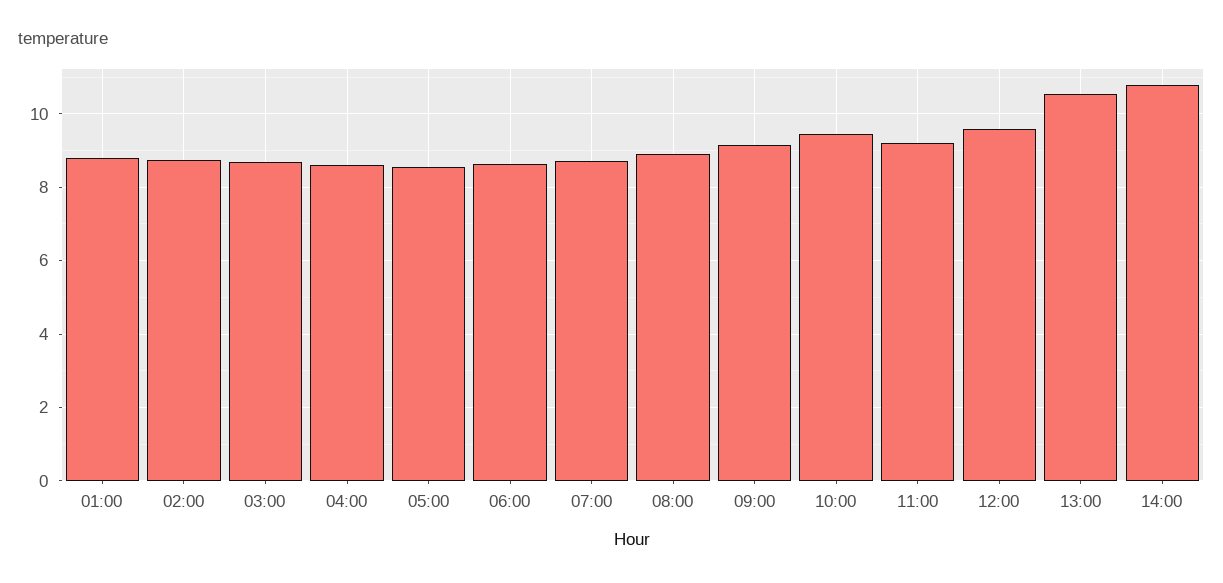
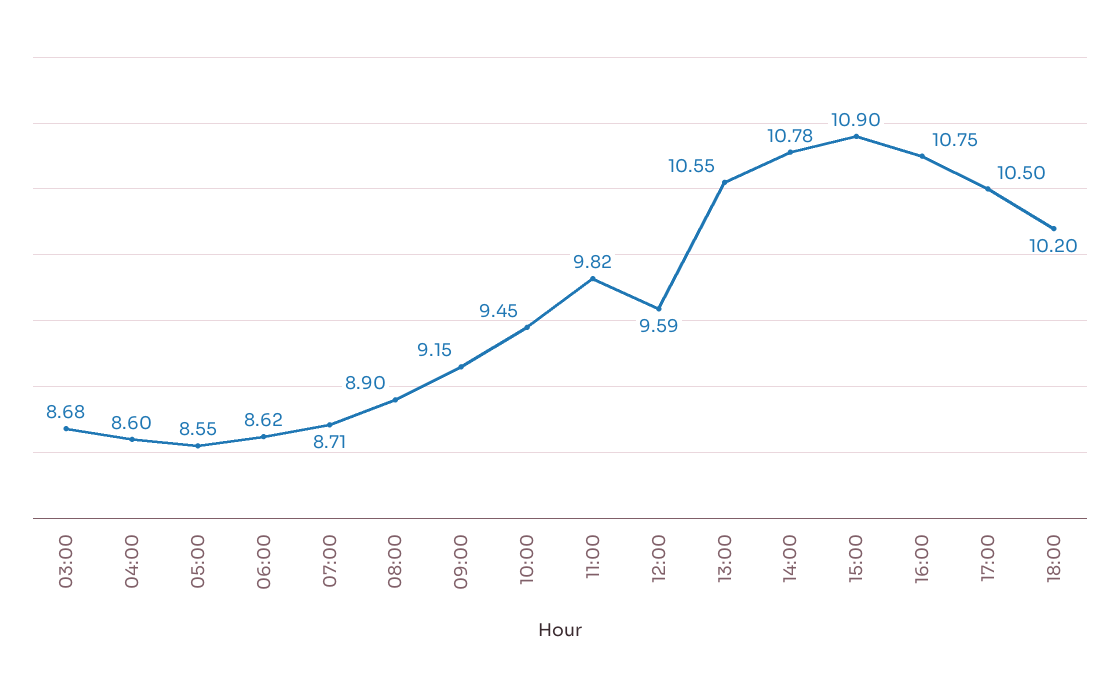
01:00: 8.8 -> none
02:00: 8.8 -> none
11:00: 9.2 -> 9.82
15:00: none -> 10.9
16:00: none -> 10.75
17:00: none -> 10.5
18:00: none -> 10.2

